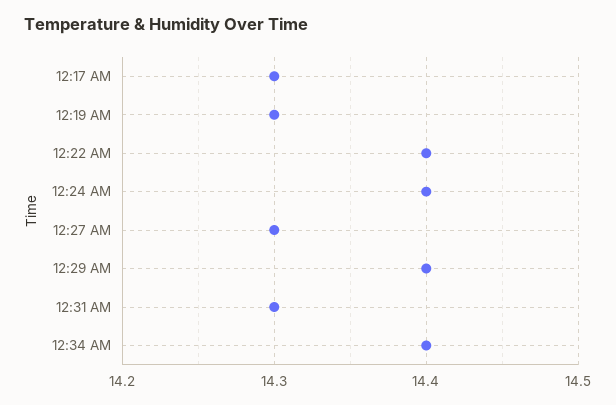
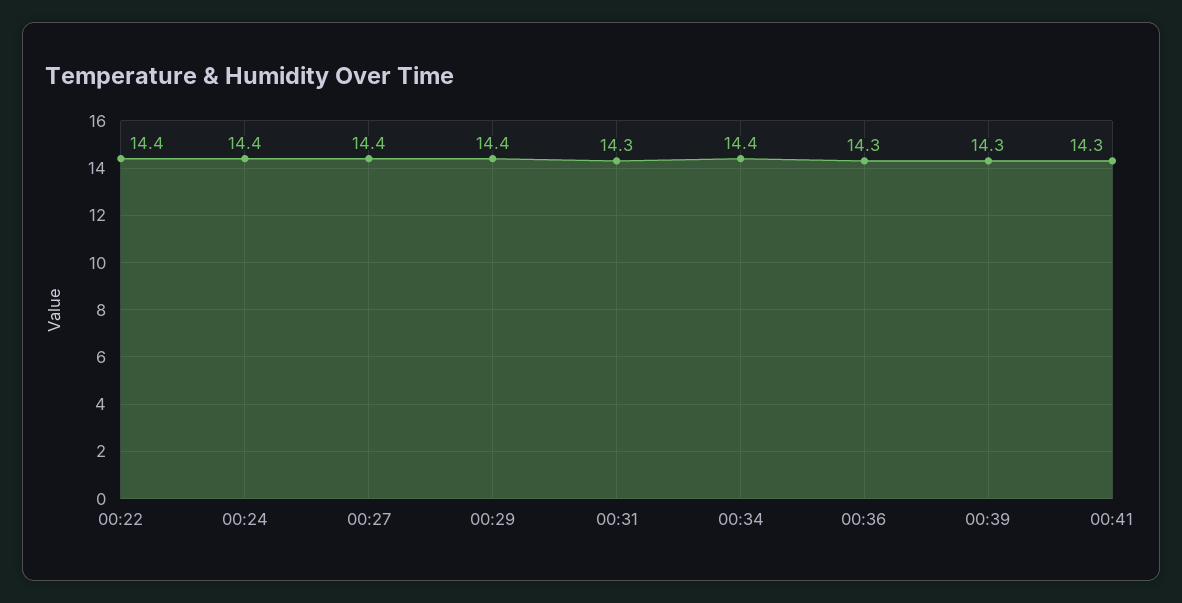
12:17 AM: 14.3 -> none
12:19 AM: 14.3 -> none
12:27 AM: 14.3 -> 14.4
00:36: none -> 14.3
00:39: none -> 14.3
00:41: none -> 14.3

